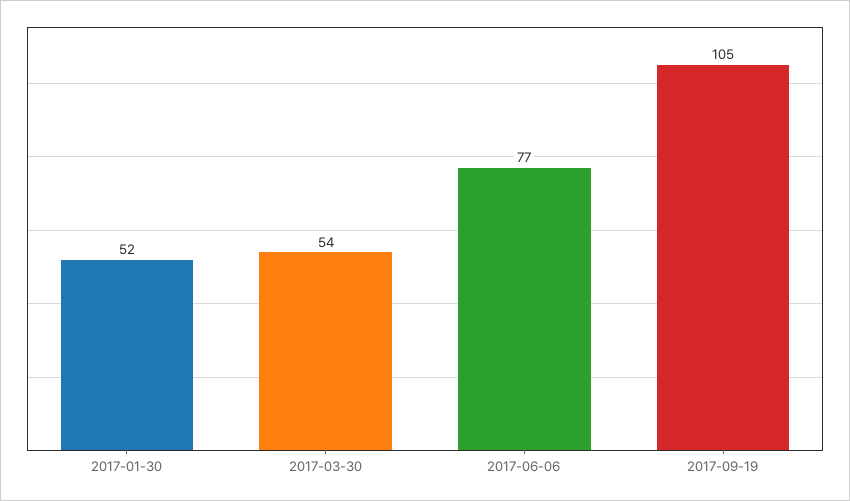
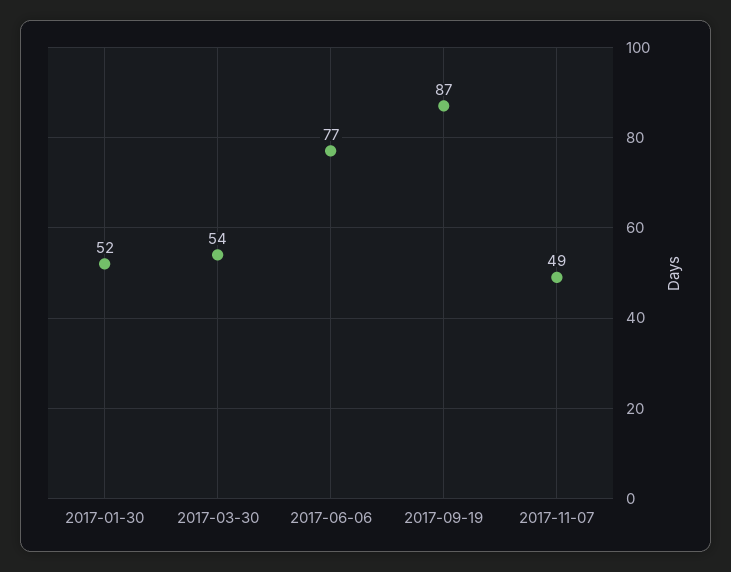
2017-09-19: 105 -> 87
2017-11-07: none -> 49

